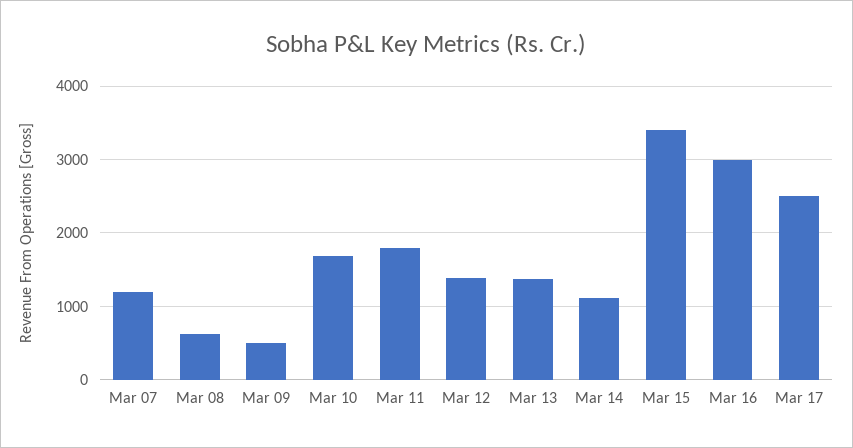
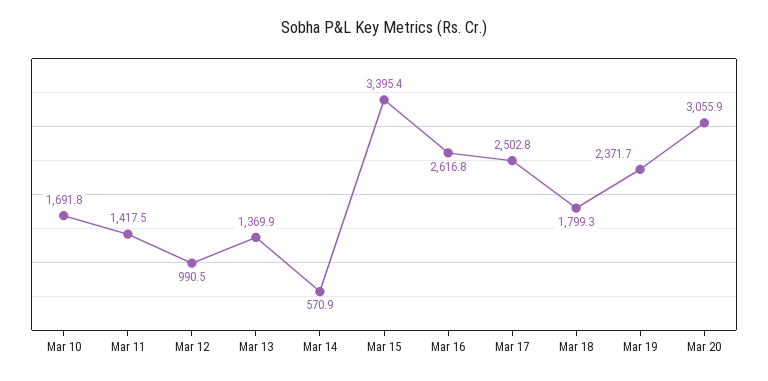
Mar 07: 1200 -> none
Mar 08: 600 -> none
Mar 09: 500 -> none
Mar 11: 1800 -> 1417.5
Mar 12: 1400 -> 990.5
Mar 14: 1100 -> 570.9
Mar 16: 3000 -> 2616.8
Mar 18: none -> 1799.3
Mar 19: none -> 2371.7
Mar 20: none -> 3055.9

